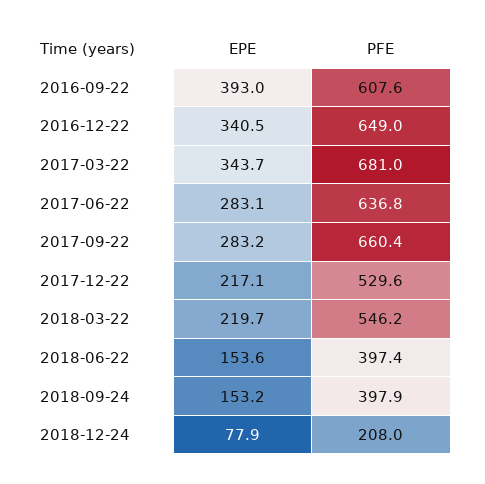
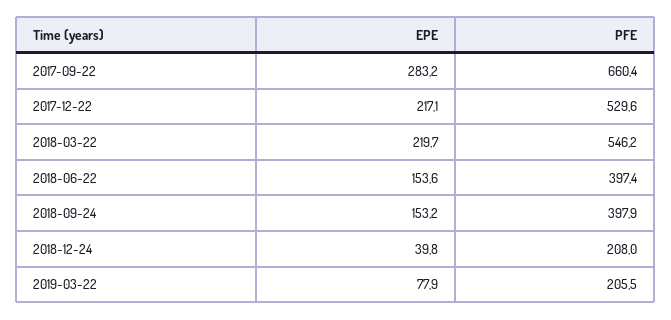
EPE, 2016-09-22: 393 -> none
PFE, 2016-09-22: 607.6 -> none
EPE, 2016-12-22: 340.5 -> none
PFE, 2016-12-22: 649 -> none
EPE, 2017-03-22: 343.7 -> none
PFE, 2017-03-22: 681 -> none
EPE, 2017-06-22: 283.1 -> none
PFE, 2017-06-22: 636.8 -> none
EPE, 2018-12-24: 77.9 -> 39.8
EPE, 2019-03-22: none -> 77.9
PFE, 2019-03-22: none -> 205.5

